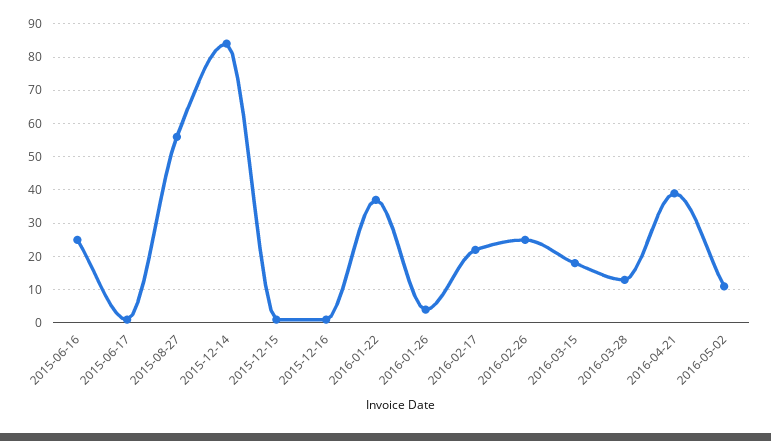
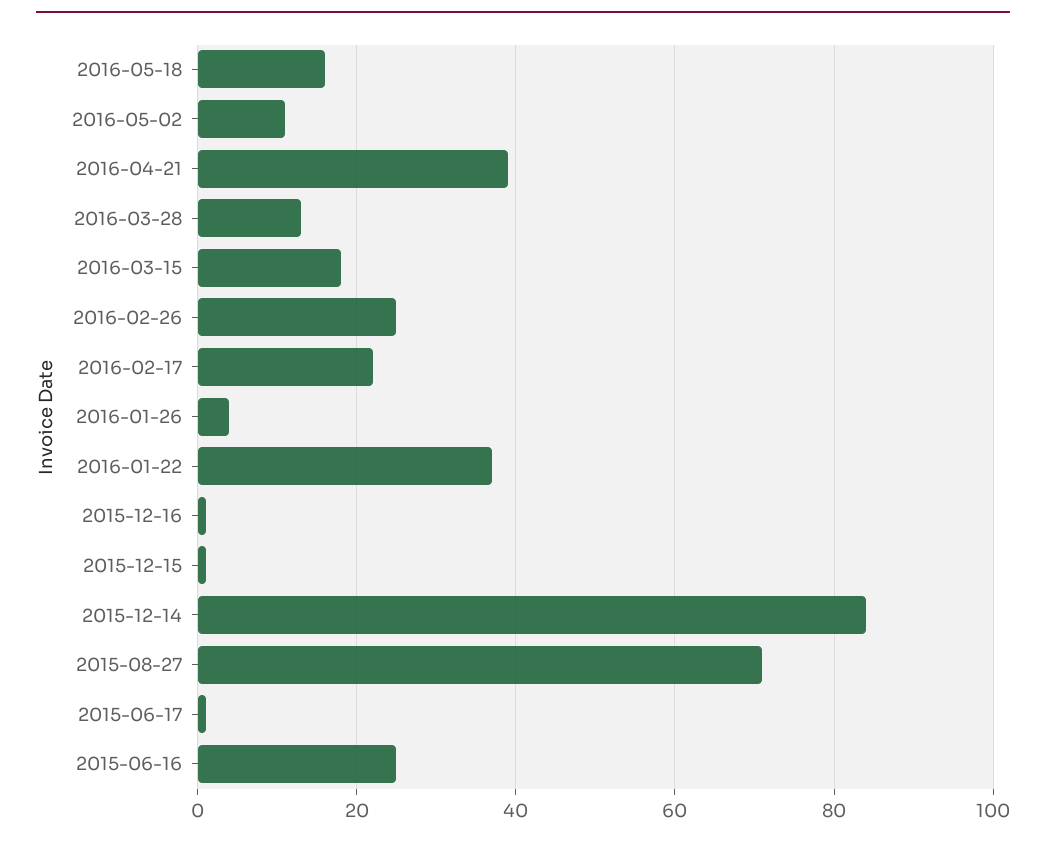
2015-08-27: 55 -> 70
2016-05-18: none -> 15

